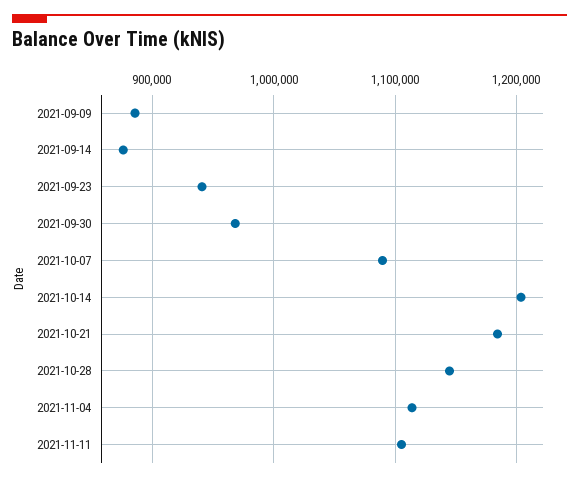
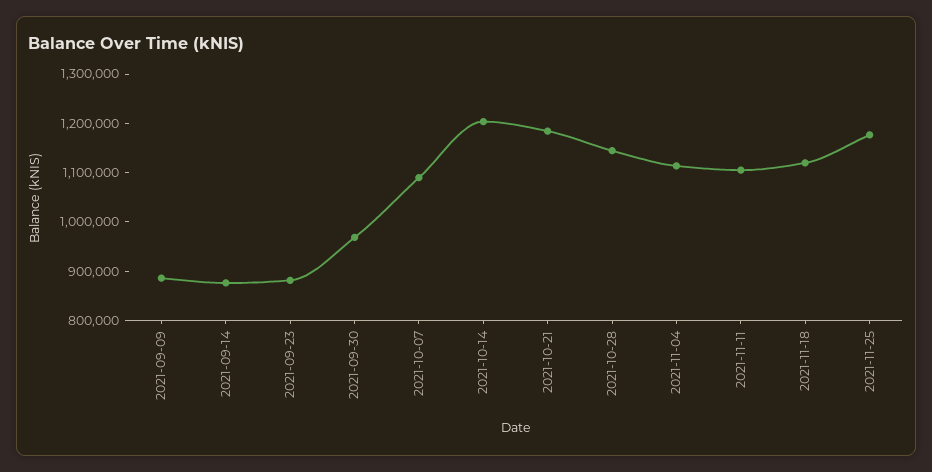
2021-09-23: 940000 -> 880000
2021-11-18: none -> 1120000
2021-11-25: none -> 1180000

